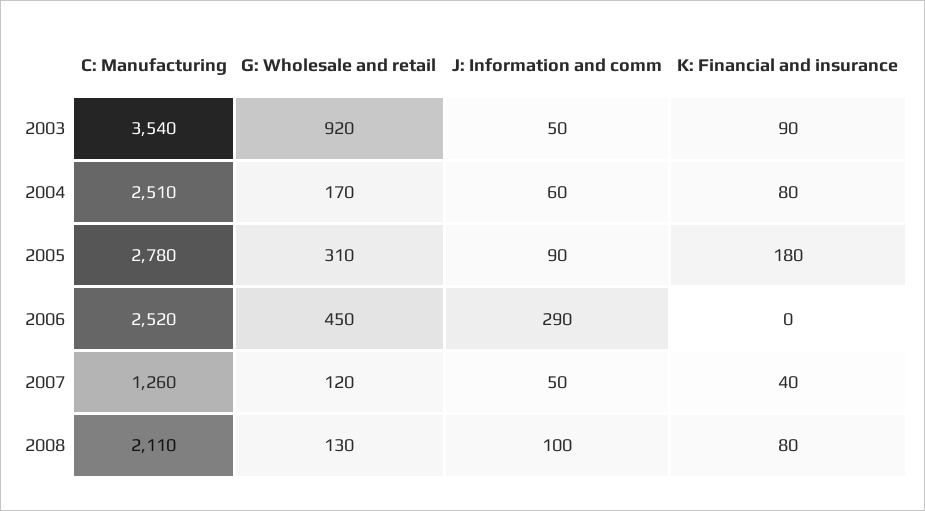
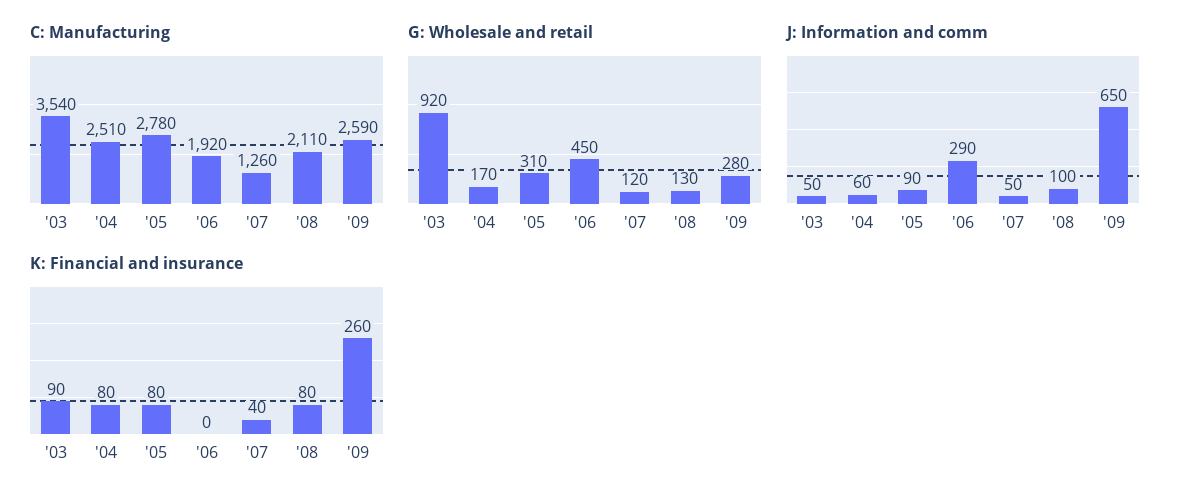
K: Financial and insurance, 2005: 180 -> 80
C: Manufacturing, 2006: 2520 -> 1920
C: Manufacturing, '09: none -> 2590
G: Wholesale and retail, '09: none -> 280
J: Information and comm, '09: none -> 650
K: Financial and insurance, '09: none -> 260

